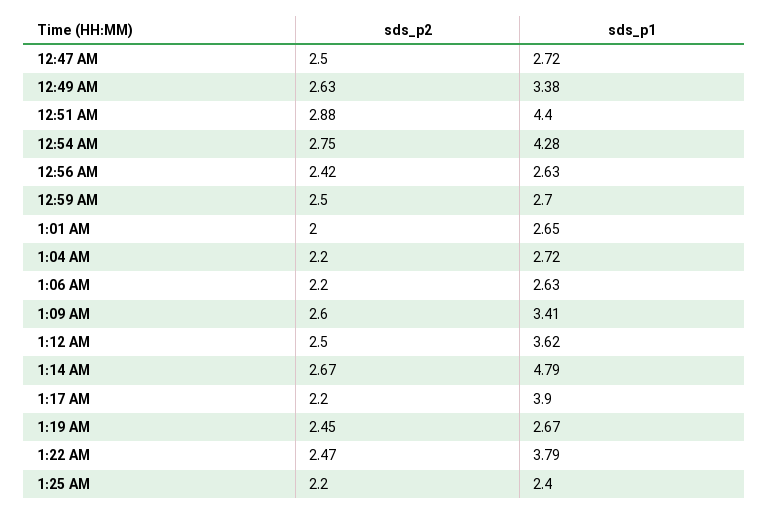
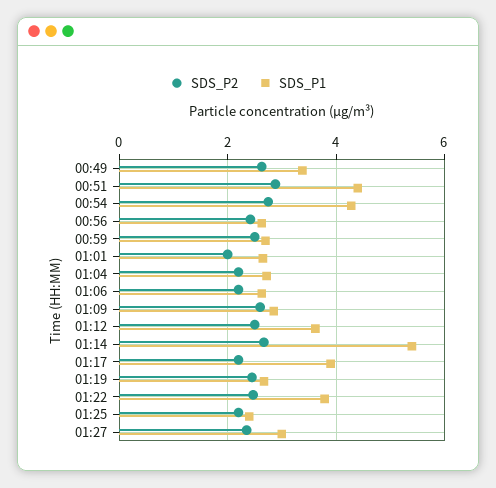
sds_p2, 12:47 AM: 2.5 -> none
sds_p1, 12:47 AM: 2.72 -> none
sds_p1, 1:09 AM: 3.41 -> 2.8
sds_p1, 1:14 AM: 4.79 -> 5.4
sds_p2, 01:27: none -> 2.4
sds_p1, 01:27: none -> 3

